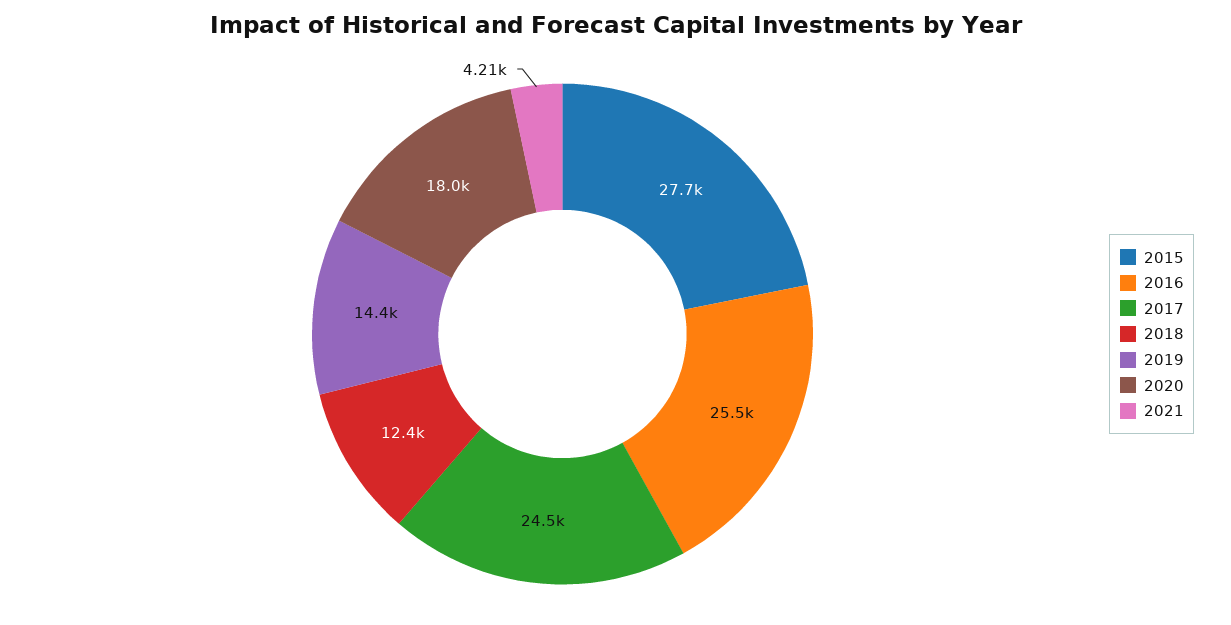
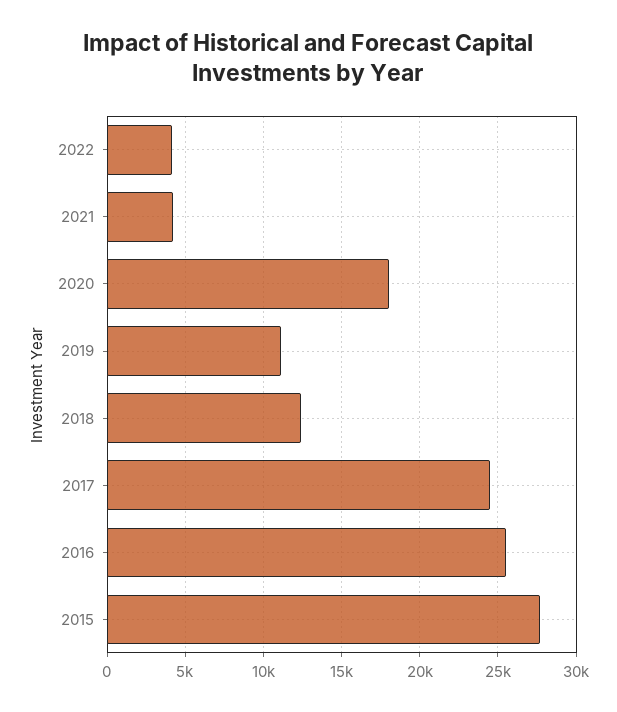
2019: 14400 -> 11000
2022: none -> 4000

